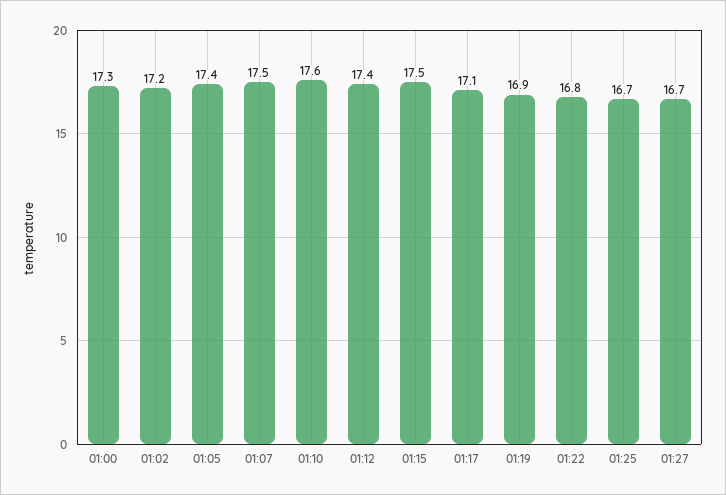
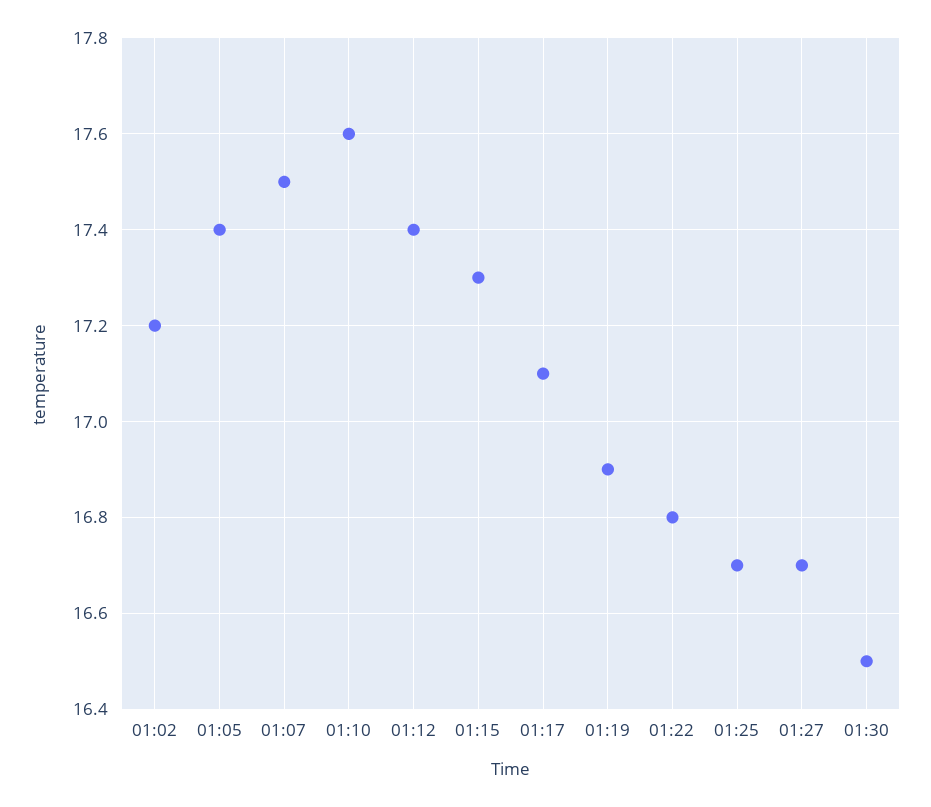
01:00: 17.3 -> none
01:15: 17.5 -> 17.3
01:30: none -> 16.5

